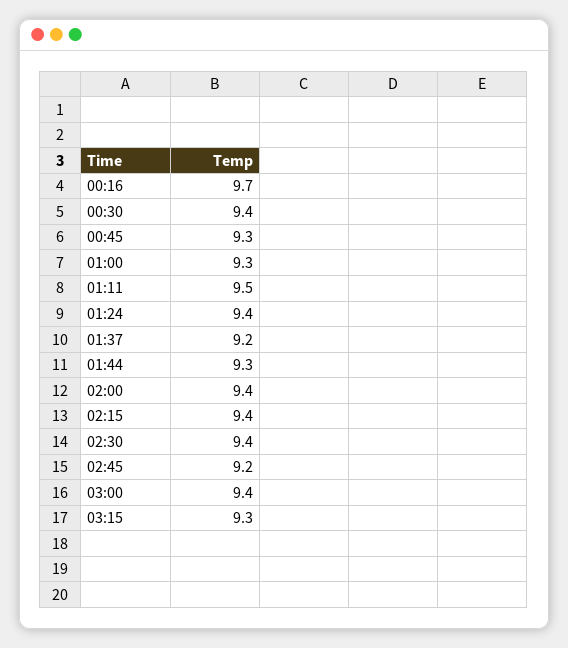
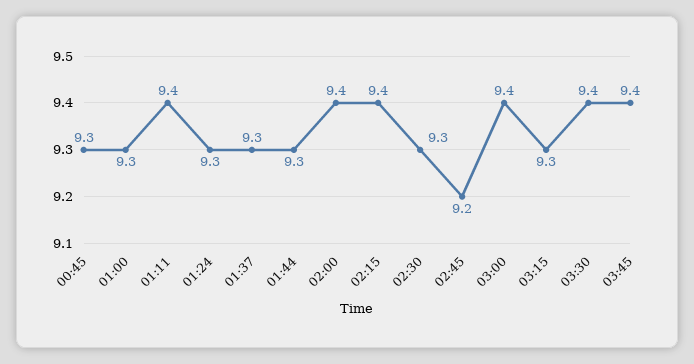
00:16: 9.7 -> none
00:30: 9.4 -> none
01:11: 9.5 -> 9.4
01:24: 9.4 -> 9.3
01:37: 9.2 -> 9.3
02:30: 9.4 -> 9.3
03:30: none -> 9.4
03:45: none -> 9.4

